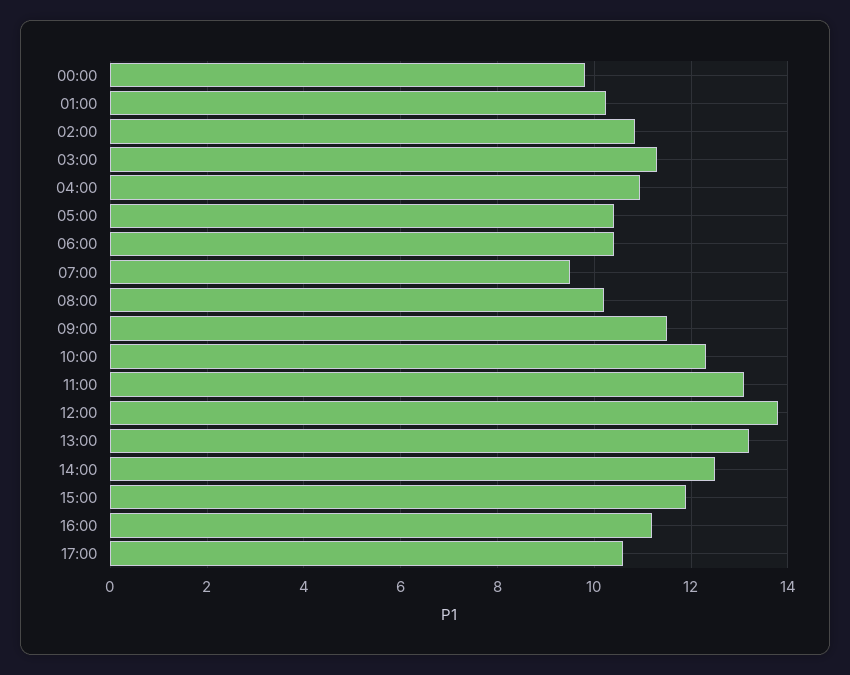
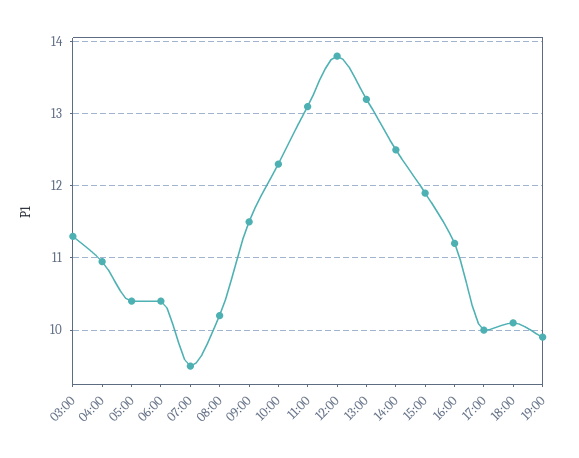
00:00: 9.8 -> none
01:00: 10.2 -> none
02:00: 10.8 -> none
17:00: 10.6 -> 10
18:00: none -> 10.1
19:00: none -> 9.9

